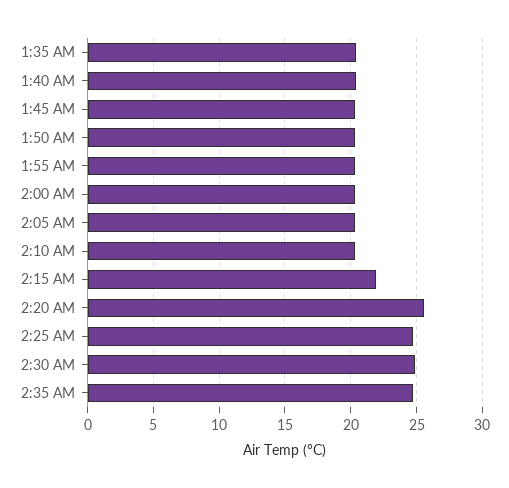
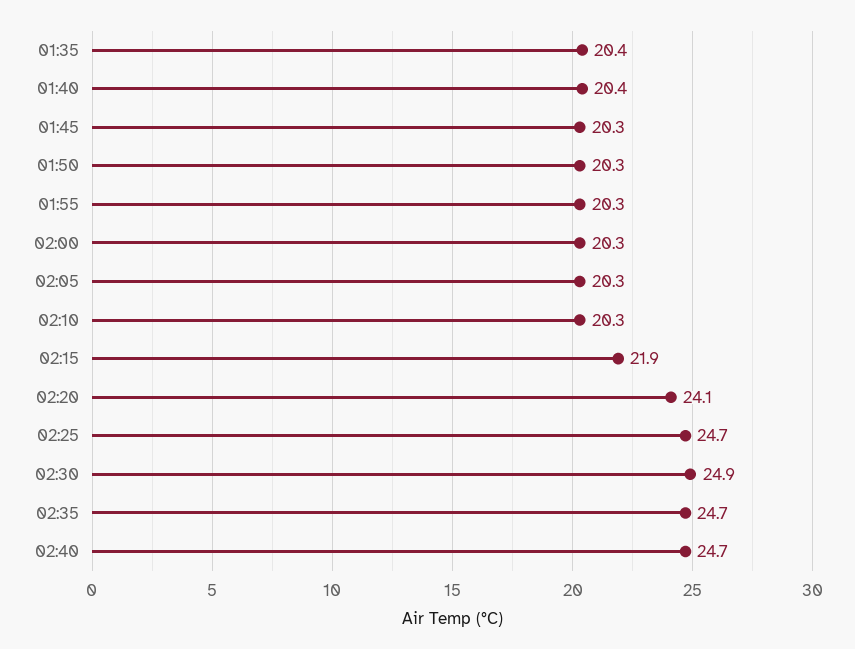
2:20 AM: 25.5 -> 24.1
02:40: none -> 24.7

